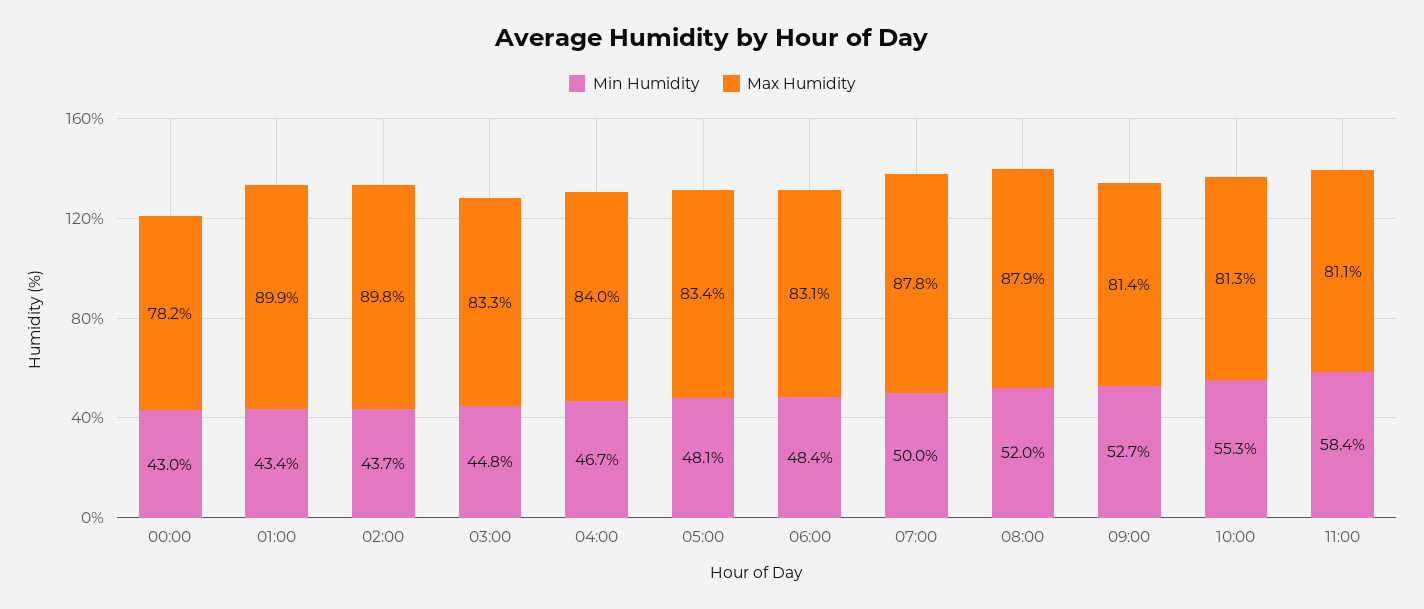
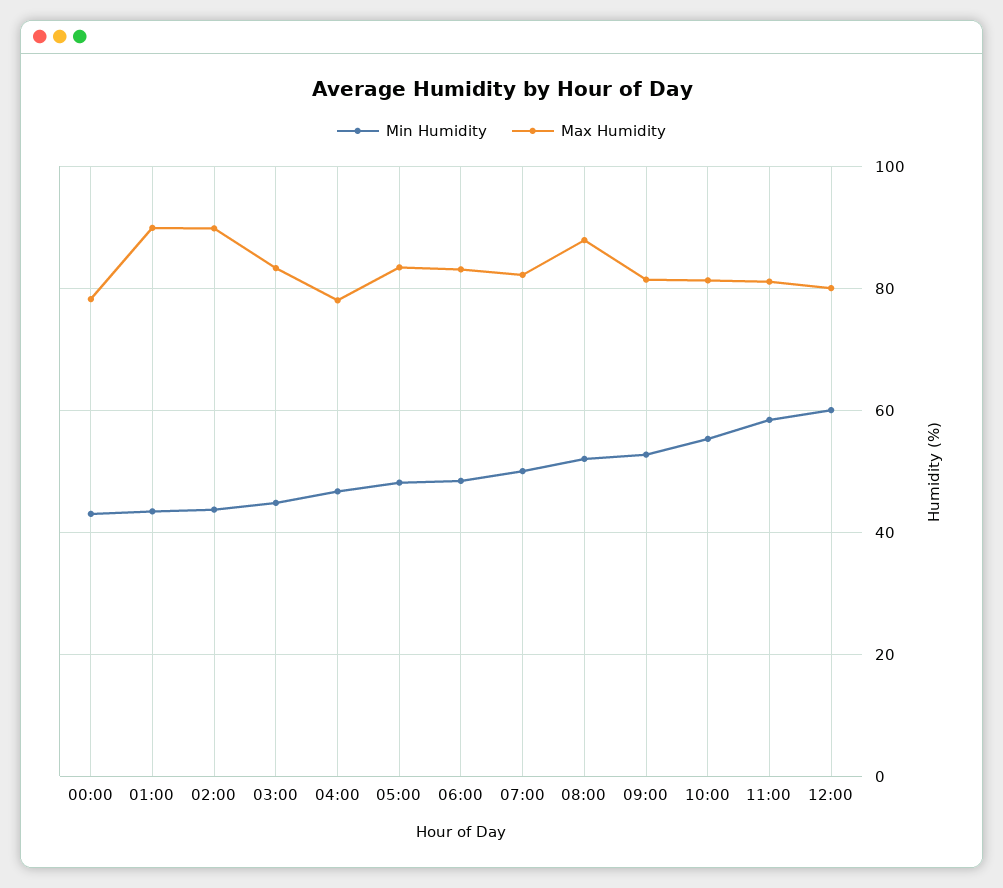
Max Humidity, 04:00: 84 -> 78
Max Humidity, 07:00: 87.8 -> 82
Min Humidity, 12:00: none -> 60
Max Humidity, 12:00: none -> 80

